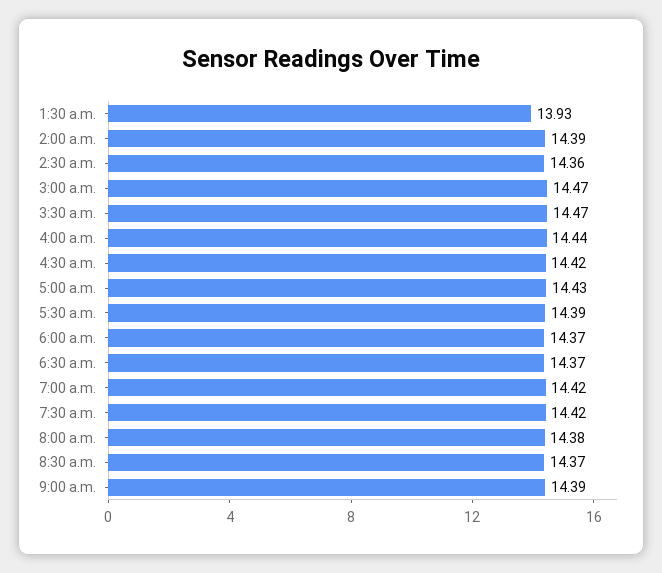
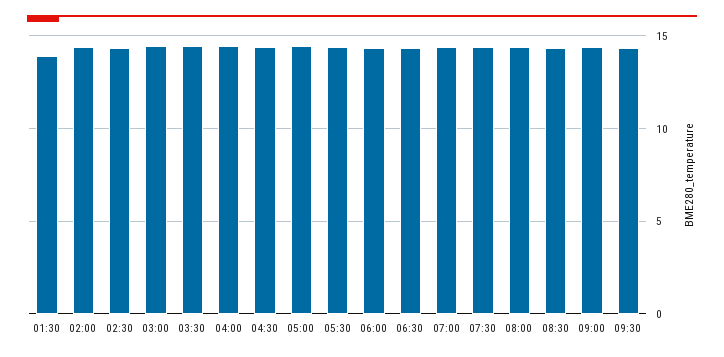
09:30: none -> 14.5

